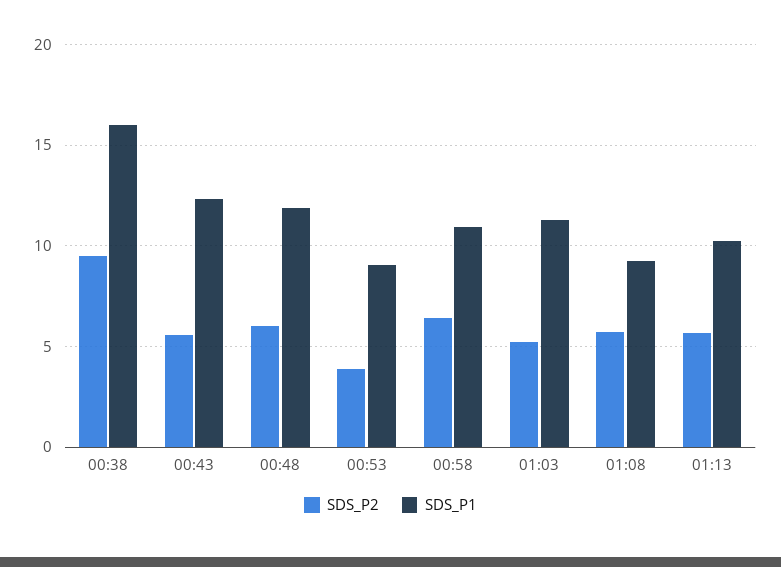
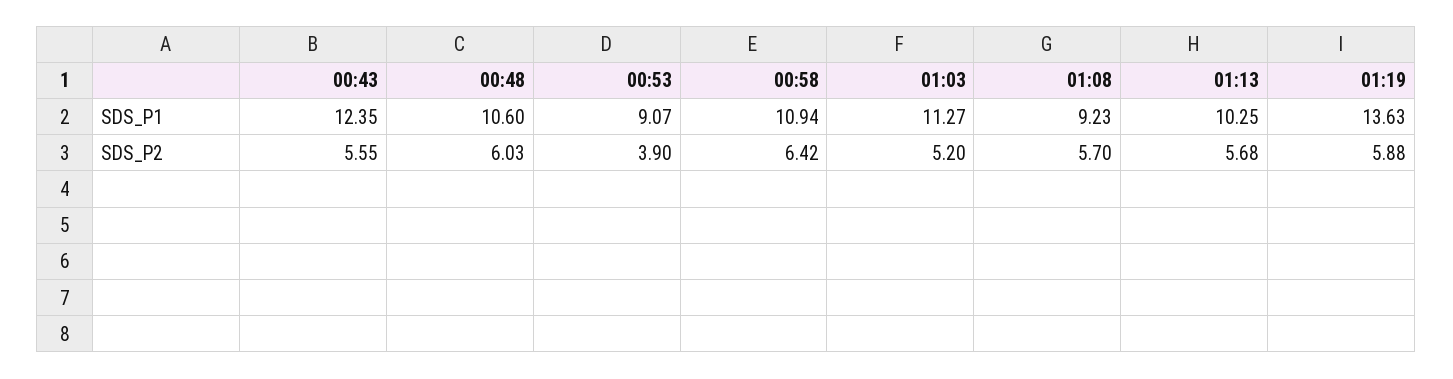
SDS_P2, 00:38: 9.5 -> none
SDS_P1, 00:38: 16 -> none
SDS_P1, 00:48: 12 -> 10.6
SDS_P1, 01:19: none -> 13.63
SDS_P2, 01:19: none -> 5.88

